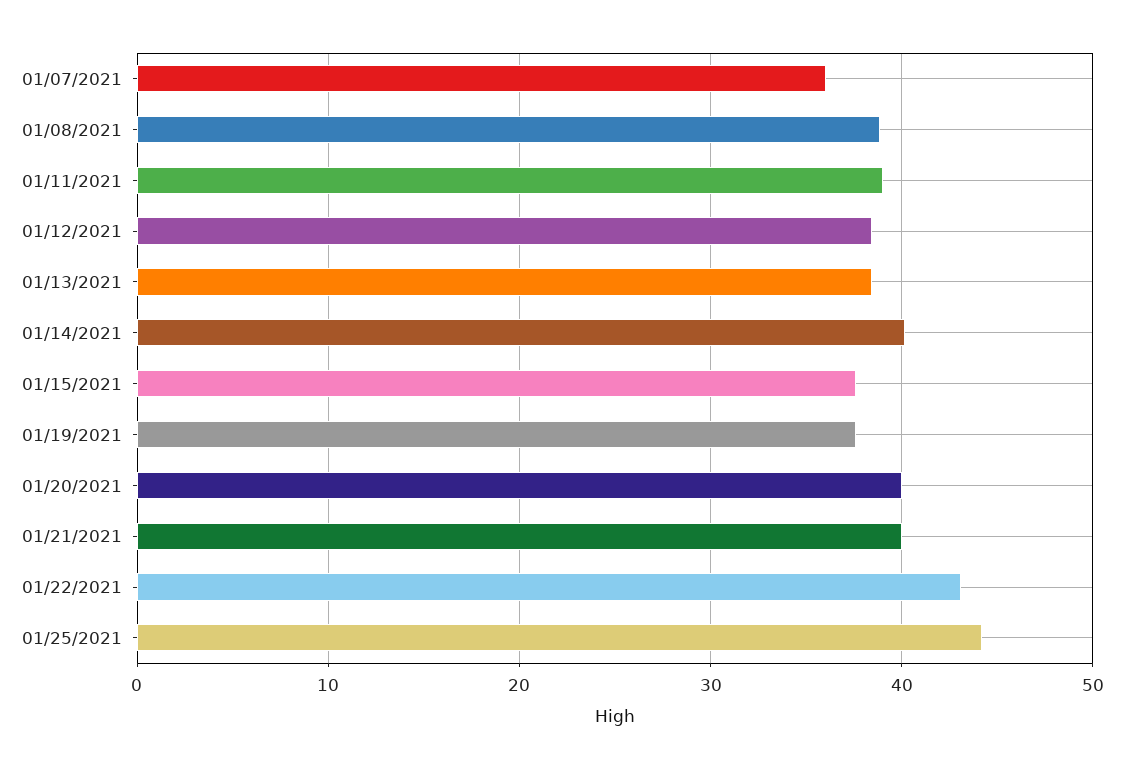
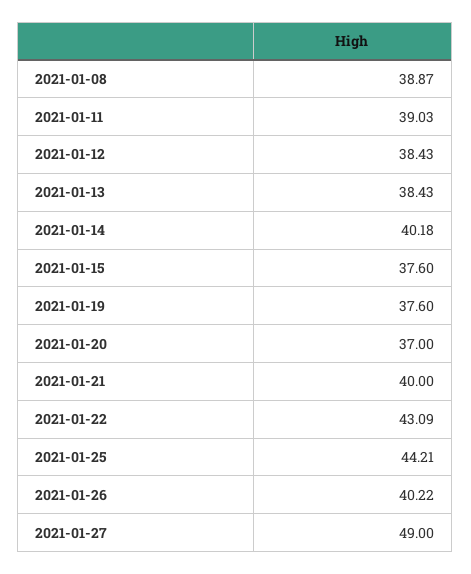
01/07/2021: 36 -> none
01/20/2021: 40 -> 37
2021-01-26: none -> 40.22
2021-01-27: none -> 49

